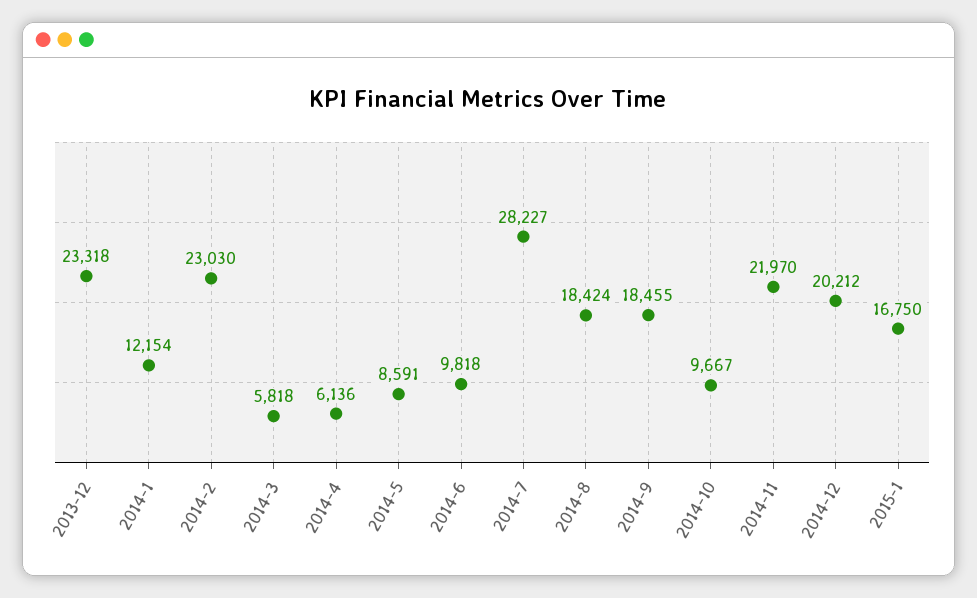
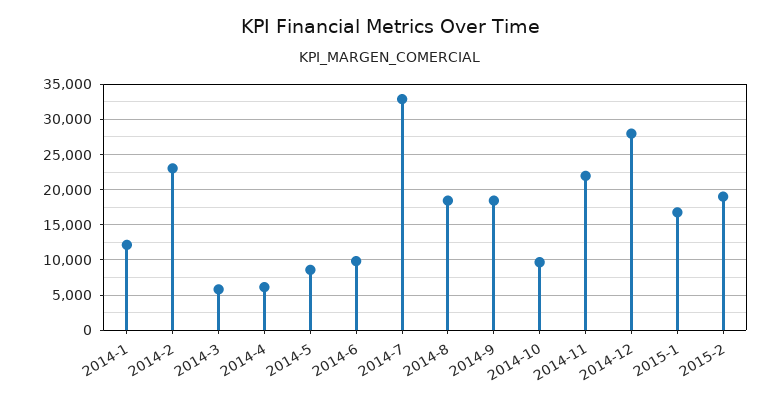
2013-12: 23318 -> none
2014-7: 28227 -> 33000
2014-12: 20212 -> 28000
2015-2: none -> 19000

